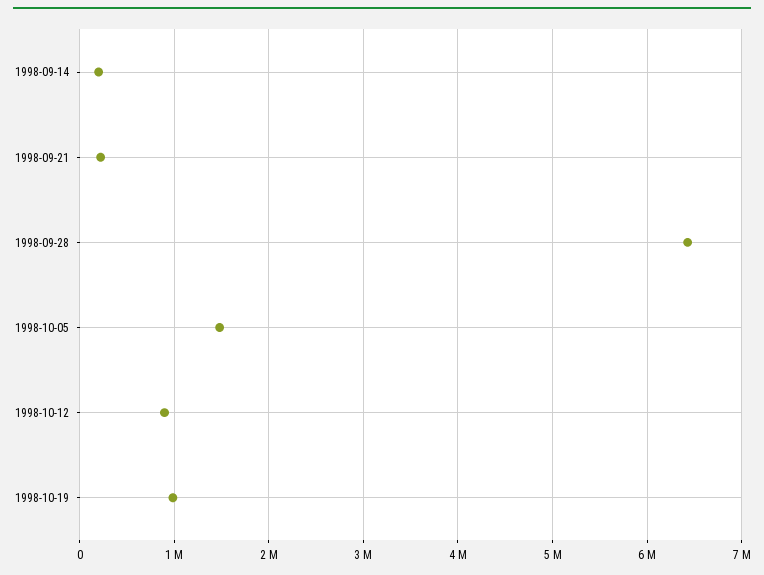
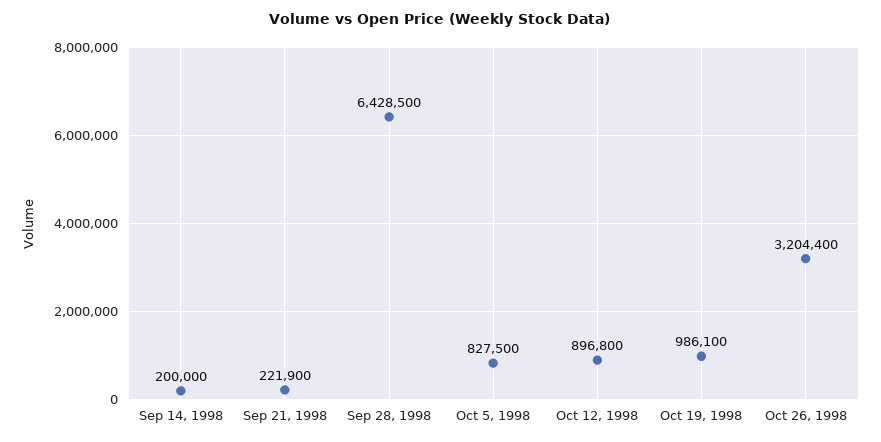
1998-10-05: 1500000 -> 827500
Oct 26, 1998: none -> 3204400

